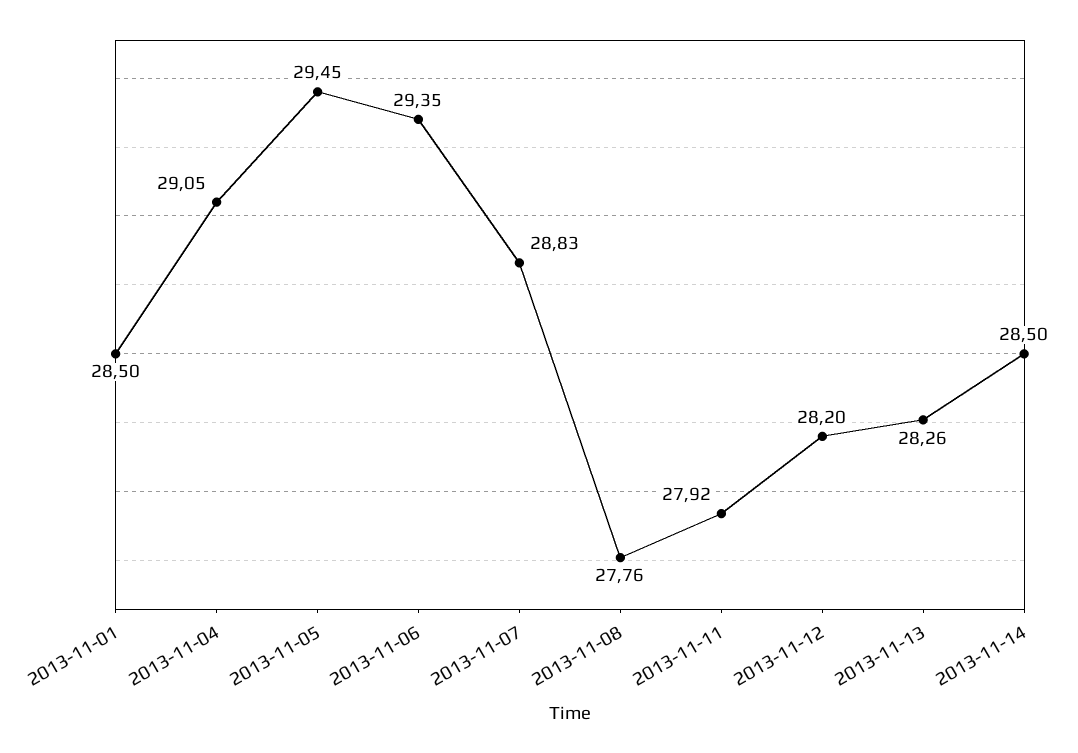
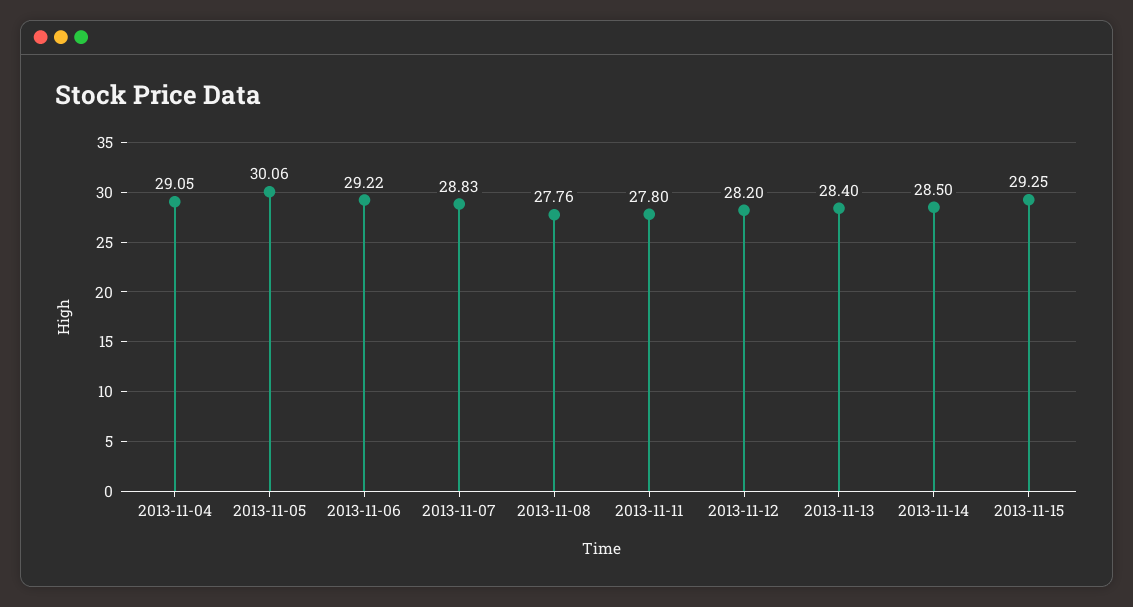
2013-11-01: 28.5 -> none
2013-11-05: 29.45 -> 30.06
2013-11-06: 29.35 -> 29.22
2013-11-11: 27.92 -> 27.8
2013-11-13: 28.26 -> 28.4
2013-11-15: none -> 29.25

